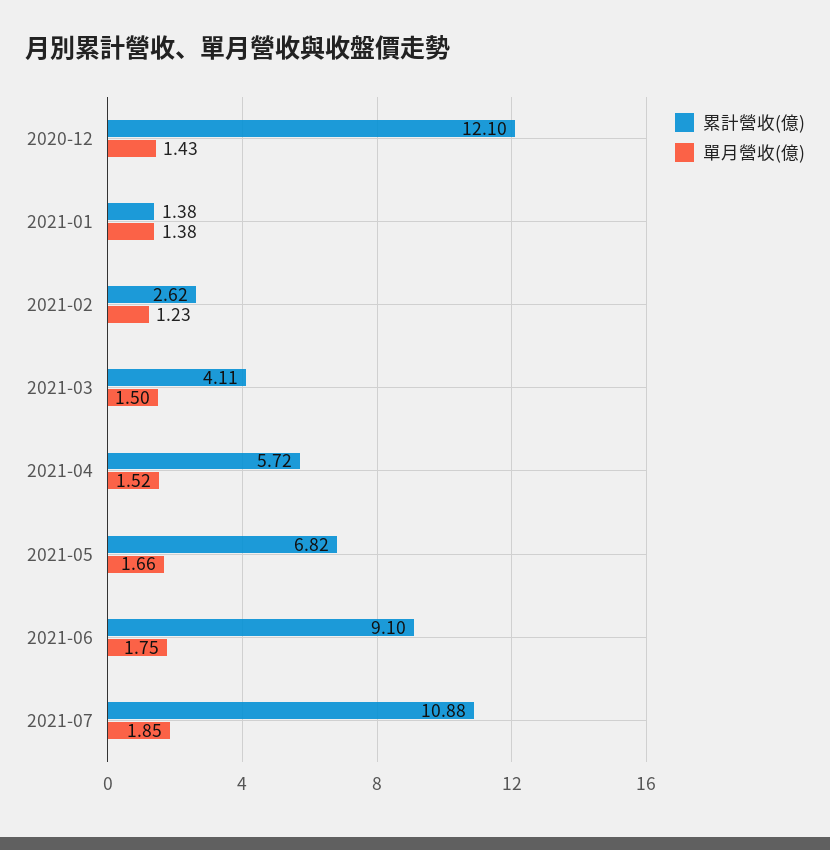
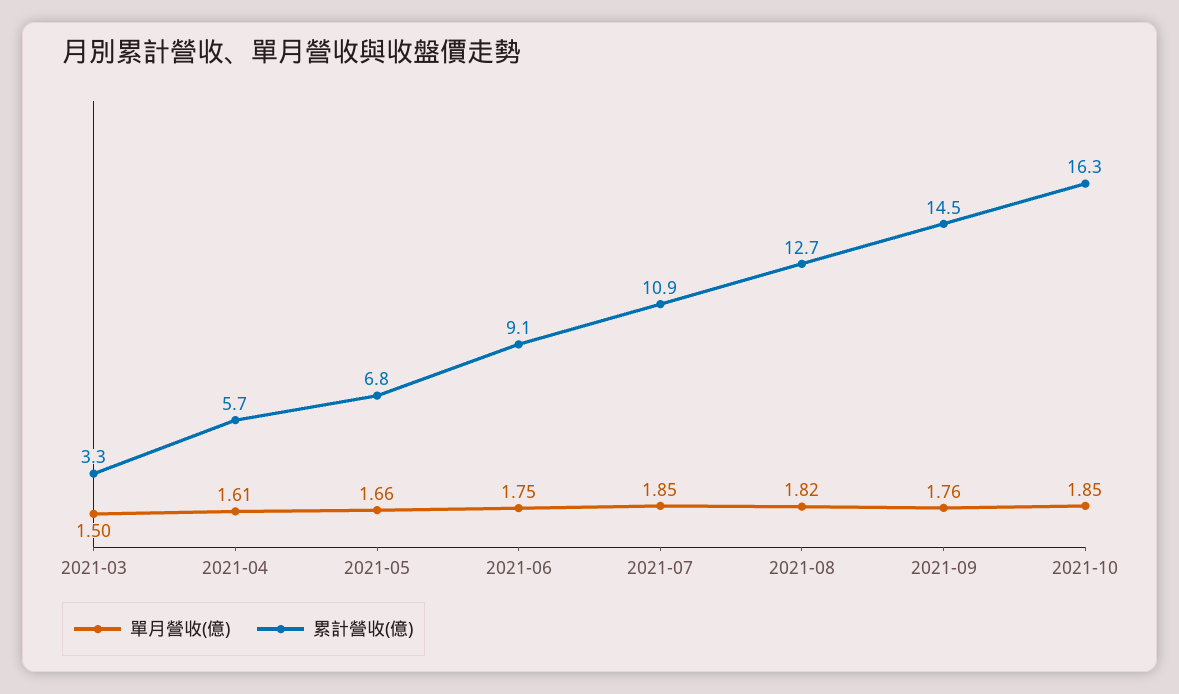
累計營收(億), 2020-12: 12.1 -> none
單月營收(億), 2020-12: 1.43 -> none
累計營收(億), 2021-01: 1.38 -> none
單月營收(億), 2021-01: 1.38 -> none
累計營收(億), 2021-02: 2.62 -> none
單月營收(億), 2021-02: 1.23 -> none
累計營收(億), 2021-03: 4.11 -> 3.3
單月營收(億), 2021-04: 1.52 -> 1.61
單月營收(億), 2021-08: none -> 1.82
累計營收(億), 2021-08: none -> 12.7
單月營收(億), 2021-09: none -> 1.76
累計營收(億), 2021-09: none -> 14.5
單月營收(億), 2021-10: none -> 1.85
累計營收(億), 2021-10: none -> 16.3

